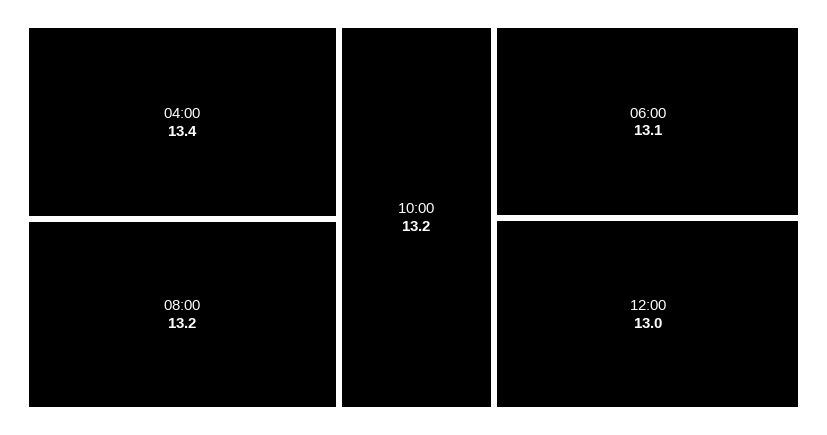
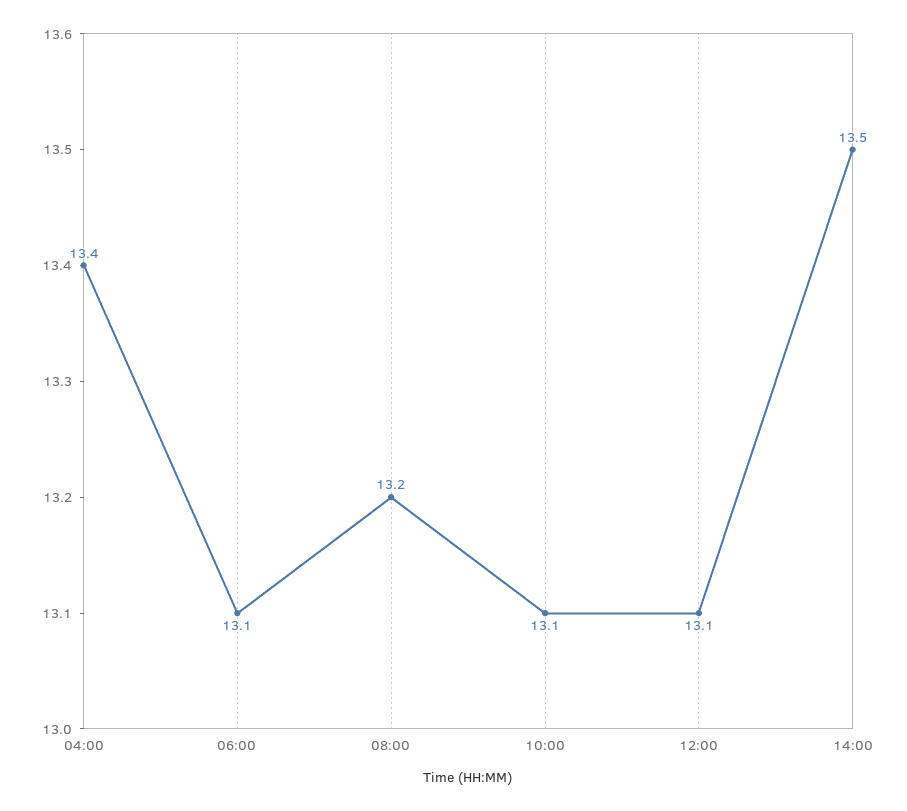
10:00: 13.2 -> 13.1
12:00: 13 -> 13.1
14:00: none -> 13.5

